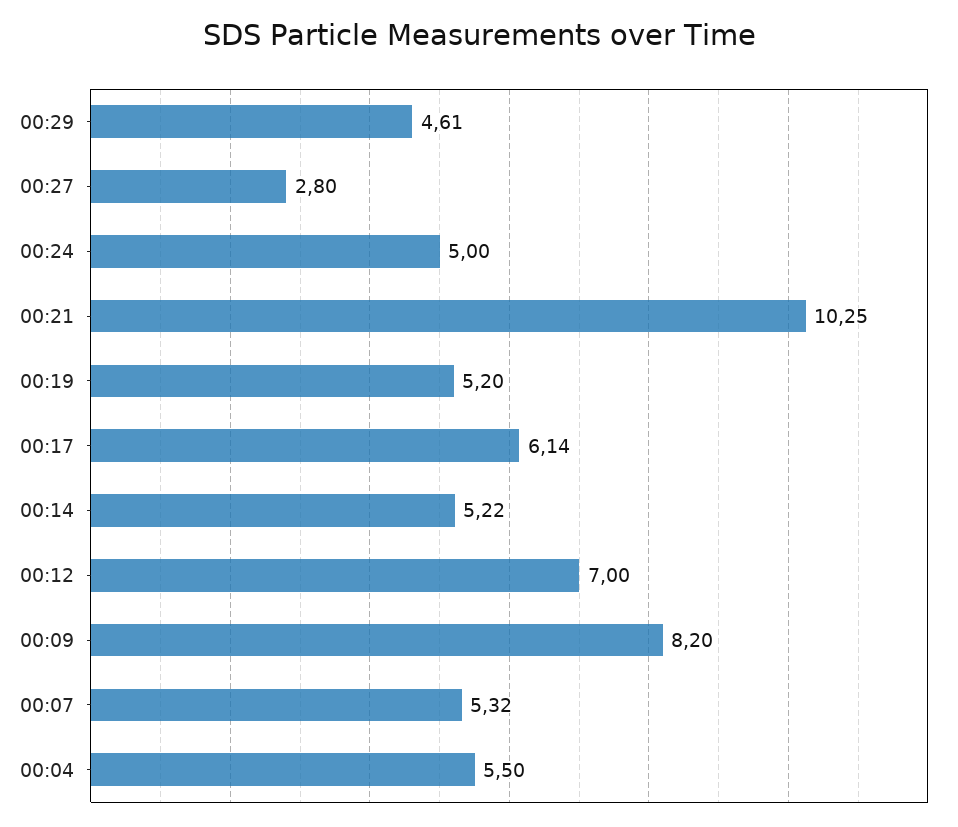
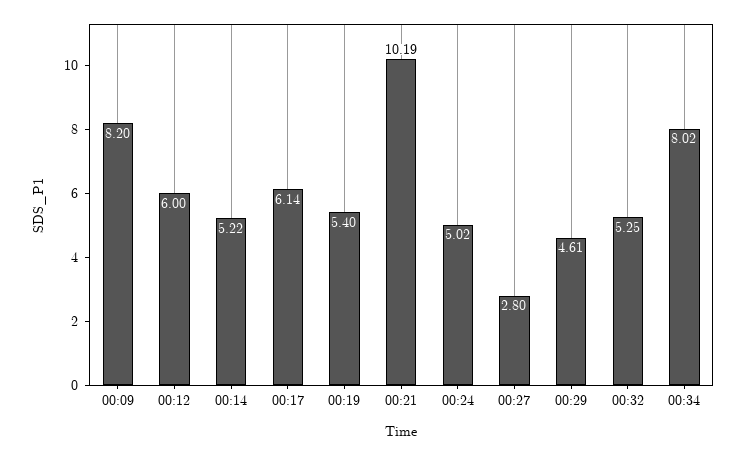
00:24: 5 -> 5.02
00:21: 10.25 -> 10.19
00:19: 5.2 -> 5.4
00:12: 7 -> 6
00:07: 5.32 -> none
00:04: 5.5 -> none
00:32: none -> 5.25
00:34: none -> 8.02

